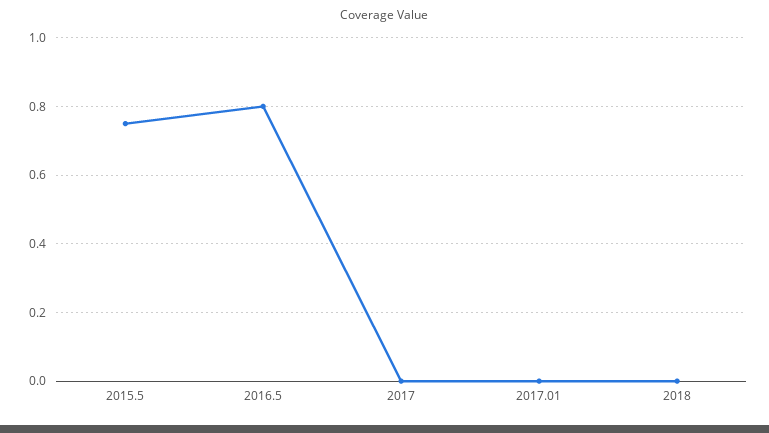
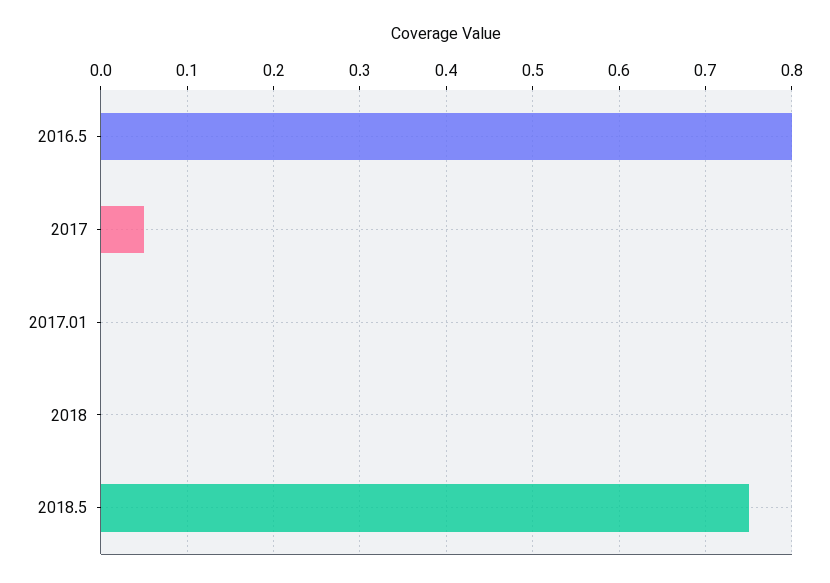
2015.5: 0.75 -> none
2017: 0 -> 0.05
2018.5: none -> 0.75

